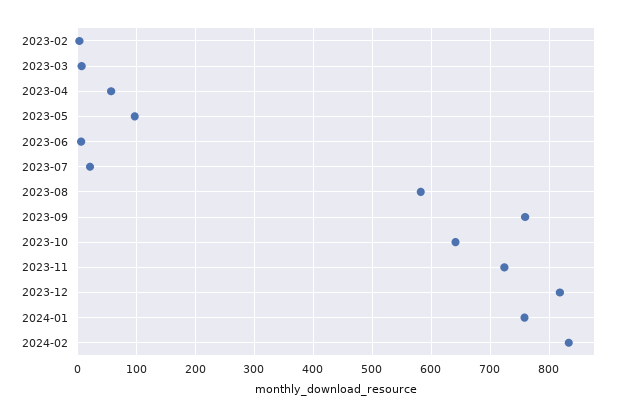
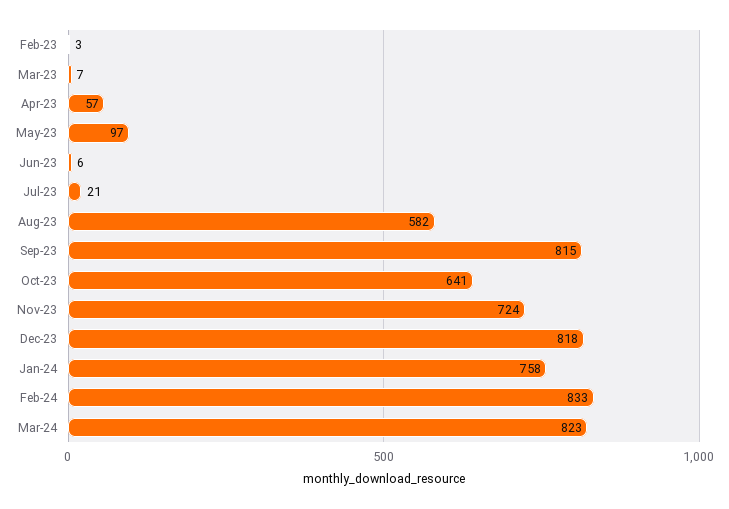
2023-09: 760 -> 815
Mar-24: none -> 823

